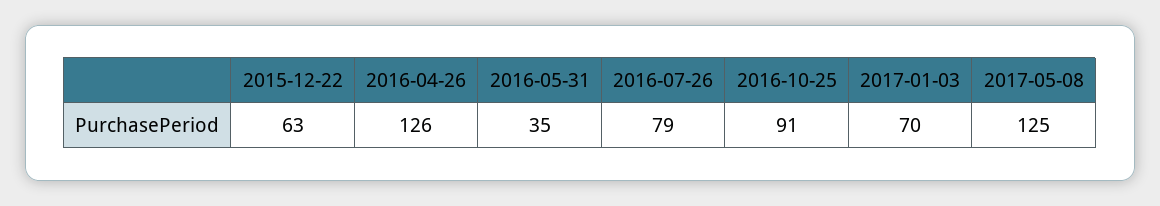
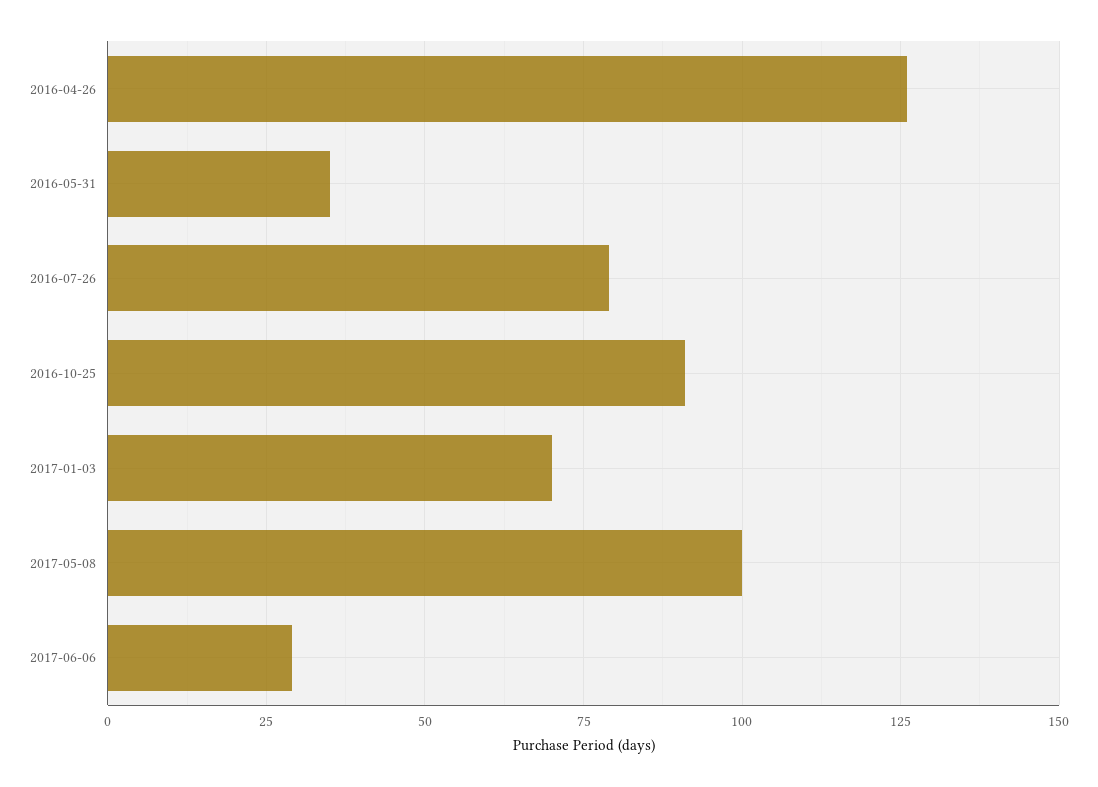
2015-12-22: 63 -> none
2017-05-08: 125 -> 100
2017-06-06: none -> 30

